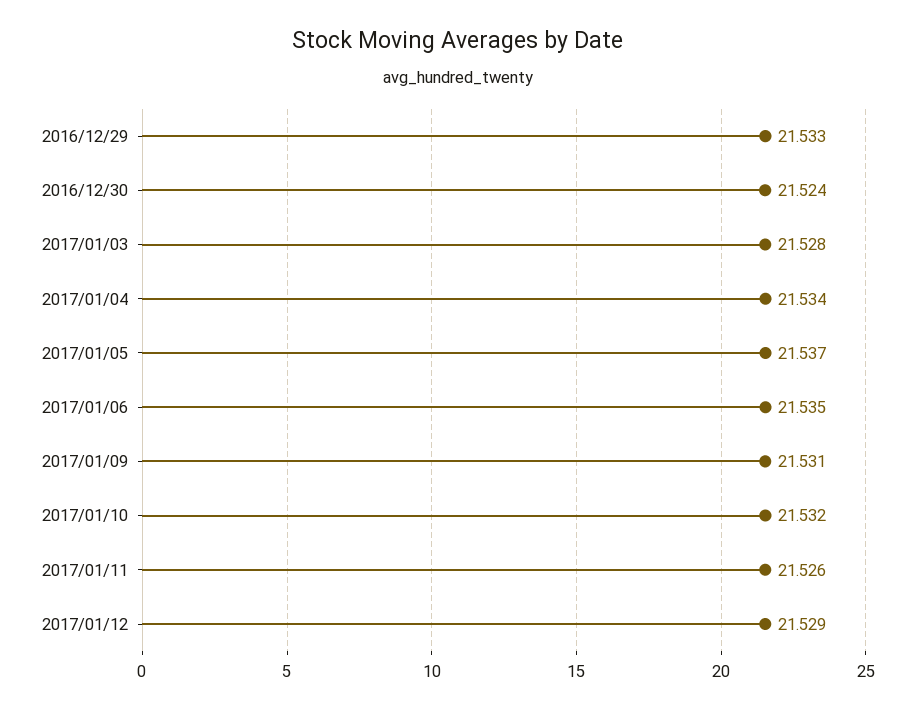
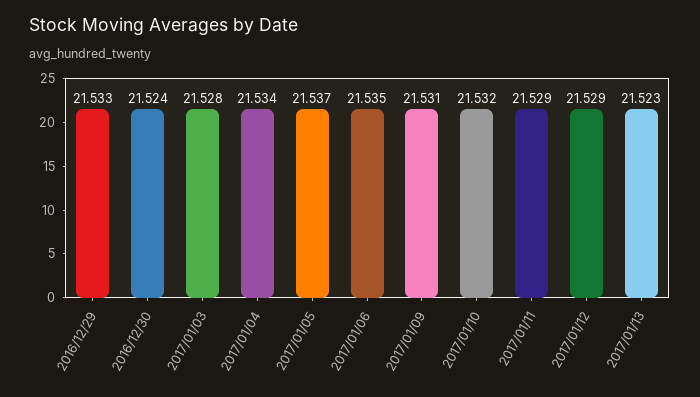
2017/01/11: 21.526 -> 21.529
2017/01/13: none -> 21.523

